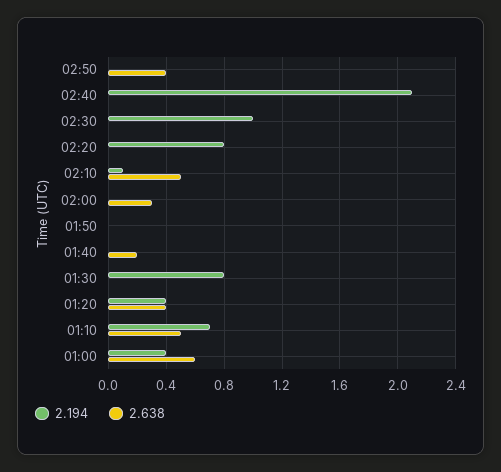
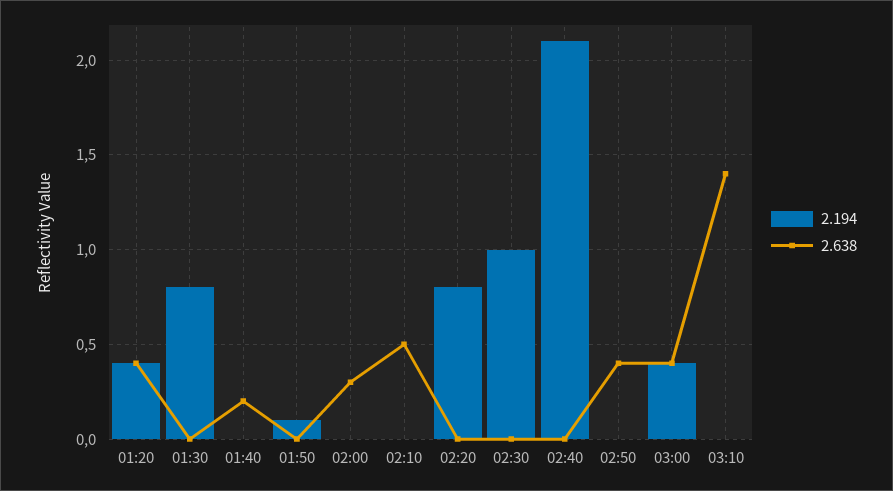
2.194, 02:10: 0.1 -> 0
2.194, 01:50: 0 -> 0.1
2.194, 01:10: 0.7 -> none
2.638, 01:10: 0.5 -> none
2.194, 01:00: 0.4 -> none
2.638, 01:00: 0.6 -> none
2.194, 03:00: none -> 0.4
2.638, 03:00: none -> 0.4
2.194, 03:10: none -> 0
2.638, 03:10: none -> 1.4

